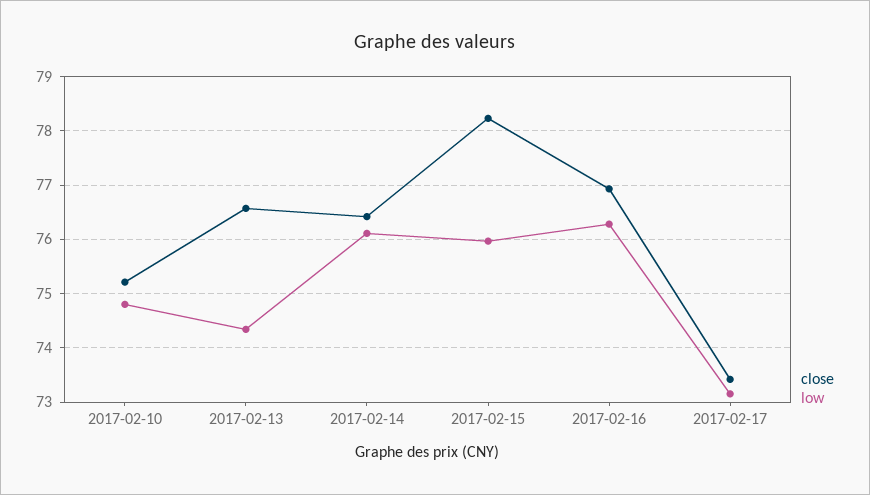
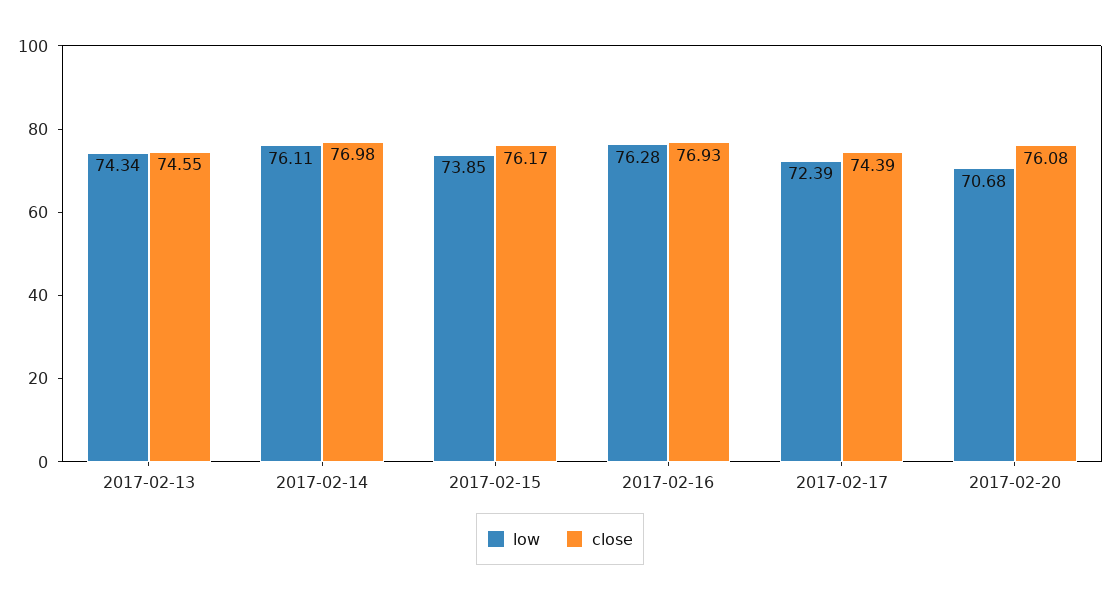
close, 2017-02-10: 75.2 -> none
low, 2017-02-10: 74.8 -> none
close, 2017-02-13: 76.6 -> 74.55
close, 2017-02-14: 76.4 -> 76.98
close, 2017-02-15: 78.2 -> 76.17
low, 2017-02-15: 76 -> 73.85
close, 2017-02-17: 73.4 -> 74.39
low, 2017-02-17: 73.2 -> 72.39
low, 2017-02-20: none -> 70.68
close, 2017-02-20: none -> 76.08

